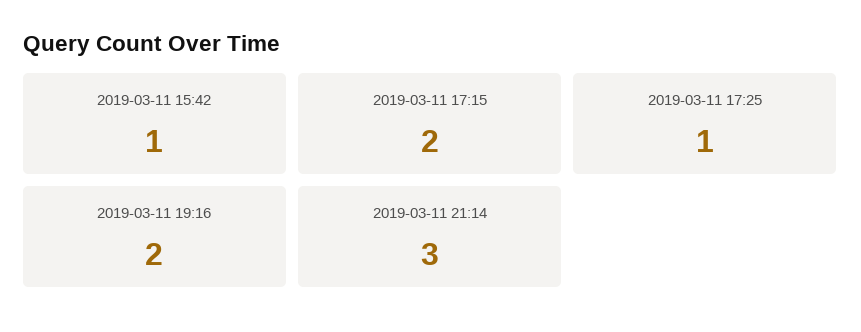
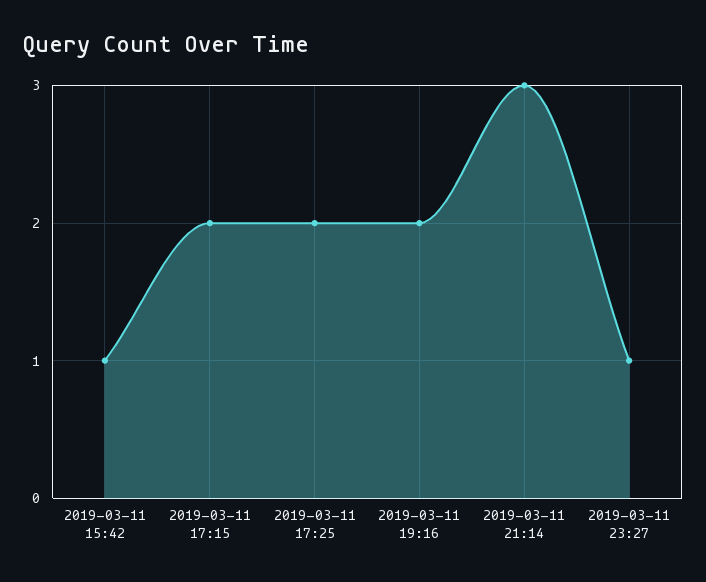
2019-03-11 17:25: 1 -> 2
2019-03-11 23:27: none -> 1

